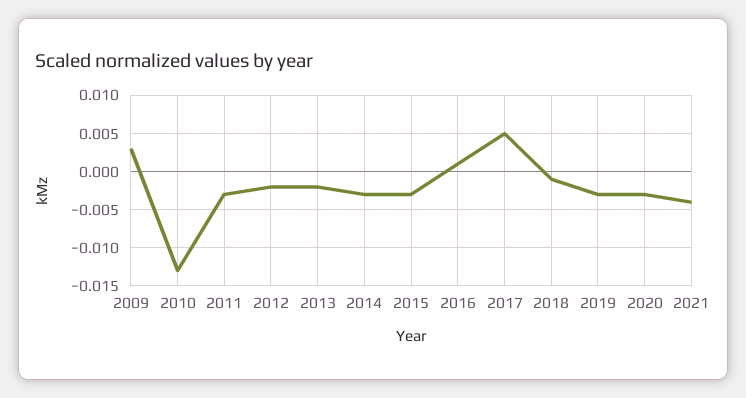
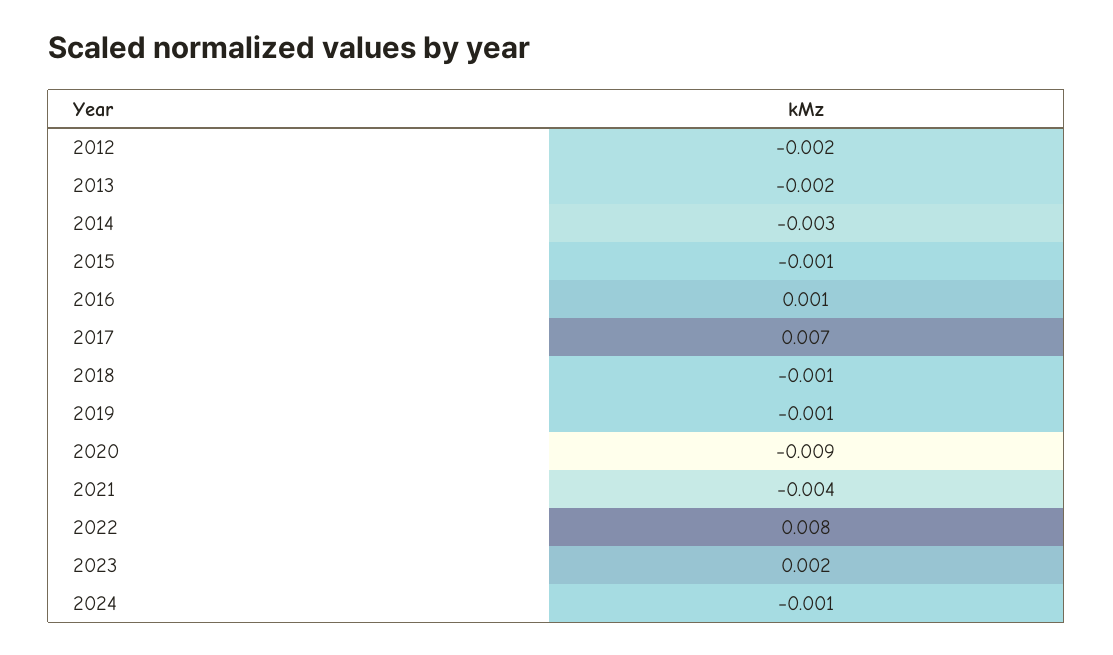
2009: 0.003 -> none
2010: -0.013 -> none
2011: -0.003 -> none
2015: -0.003 -> -0.001
2017: 0.005 -> 0.007
2019: -0.003 -> -0.001
2020: -0.003 -> -0.009
2022: none -> 0.008
2023: none -> 0.002
2024: none -> -0.001

